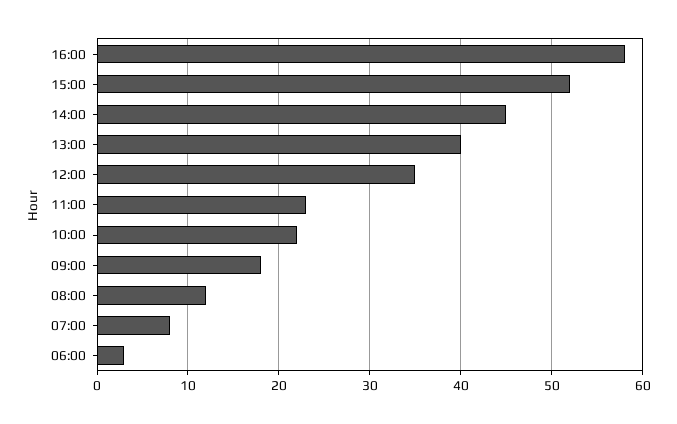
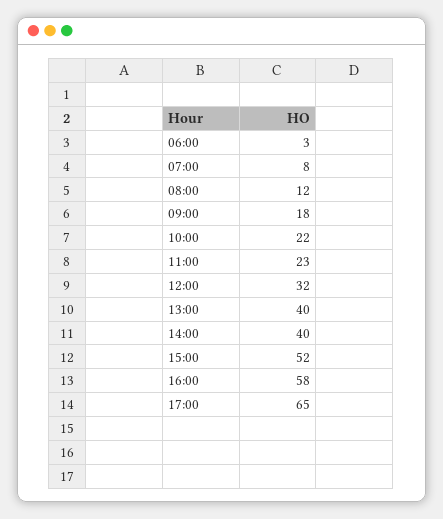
14:00: 45 -> 40
12:00: 35 -> 32
17:00: none -> 65

